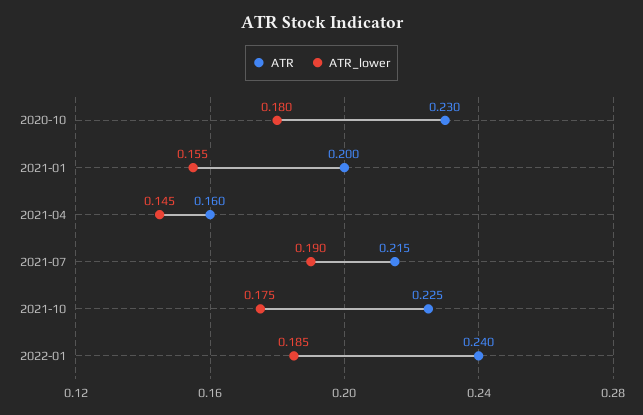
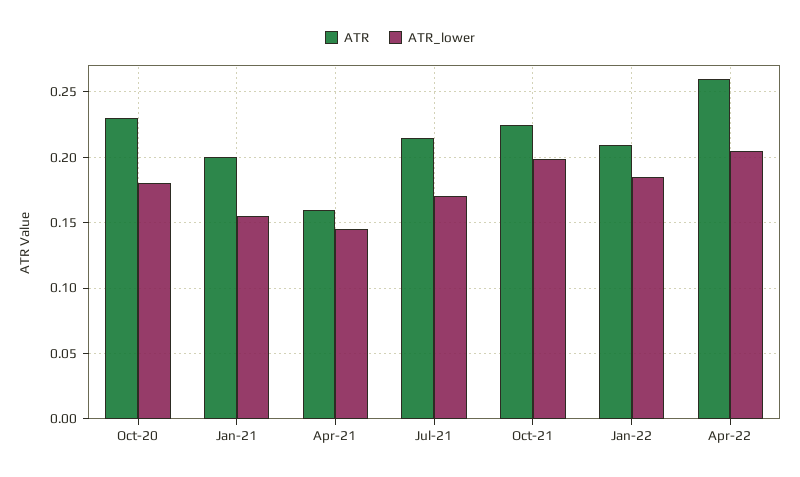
ATR_lower, 2021-07: 0.19 -> 0.17
ATR_lower, 2021-10: 0.175 -> 0.2
ATR, 2022-01: 0.24 -> 0.21
ATR, Apr-22: none -> 0.26
ATR_lower, Apr-22: none -> 0.205

